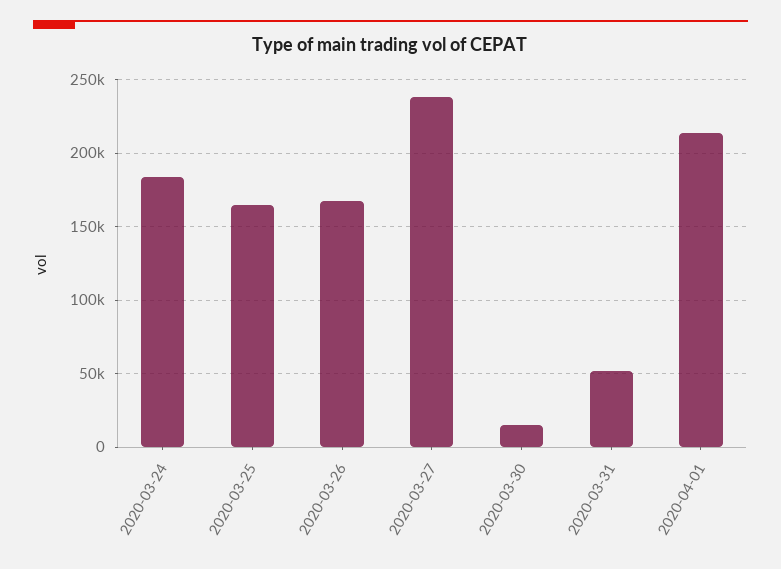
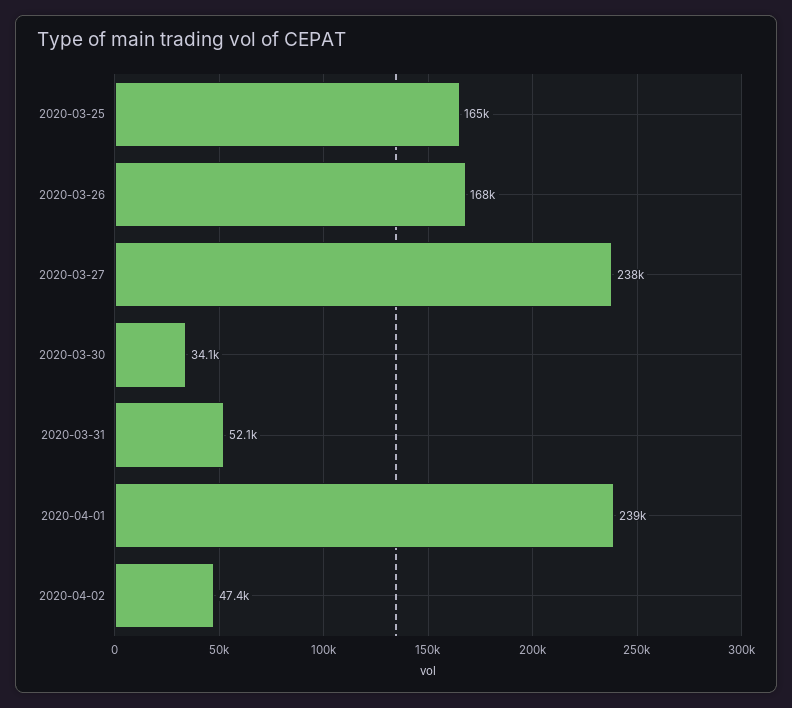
2020-03-24: 185000 -> none
2020-03-30: 15000 -> 34100
2020-04-01: 215000 -> 239000
2020-04-02: none -> 47400

